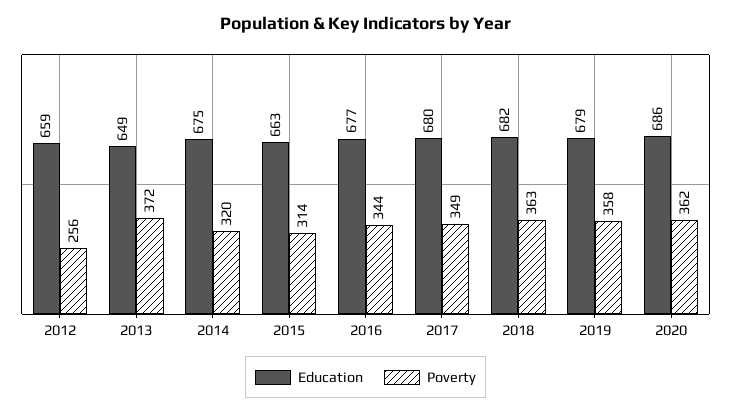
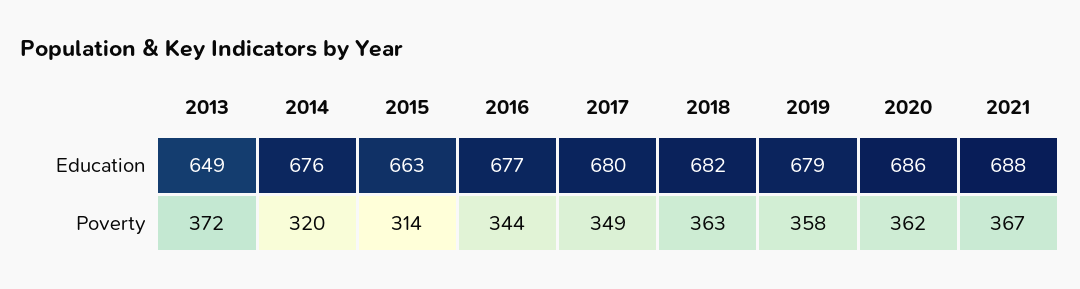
Education, 2012: 659 -> none
Poverty, 2012: 256 -> none
Education, 2014: 675 -> 676
Education, 2021: none -> 688
Poverty, 2021: none -> 367

